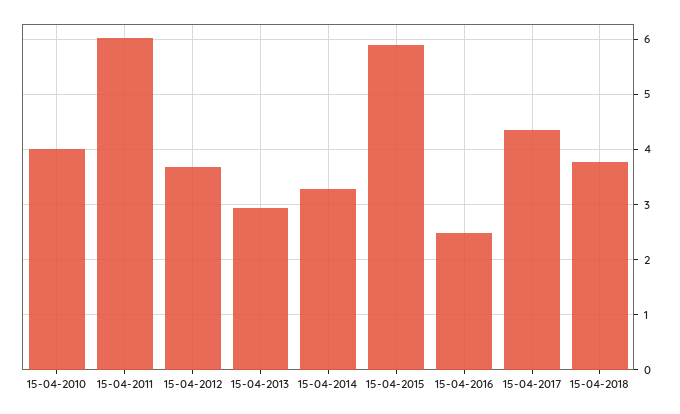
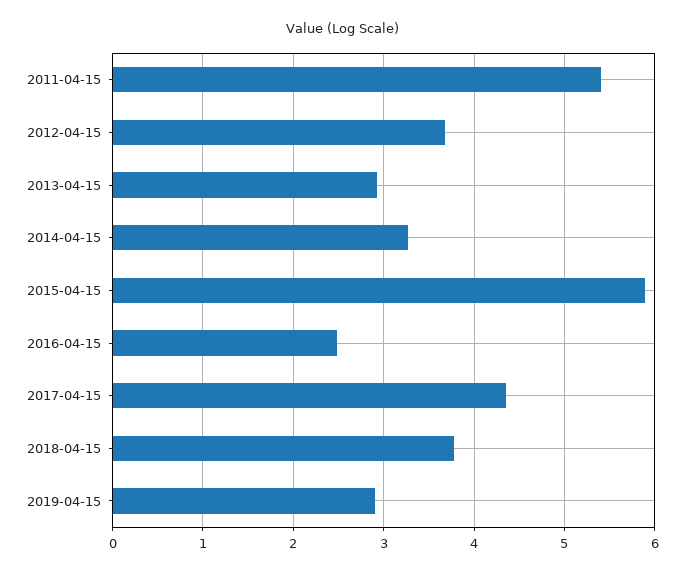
15-04-2010: 4 -> none
15-04-2011: 6 -> 5.4
2019-04-15: none -> 2.9

